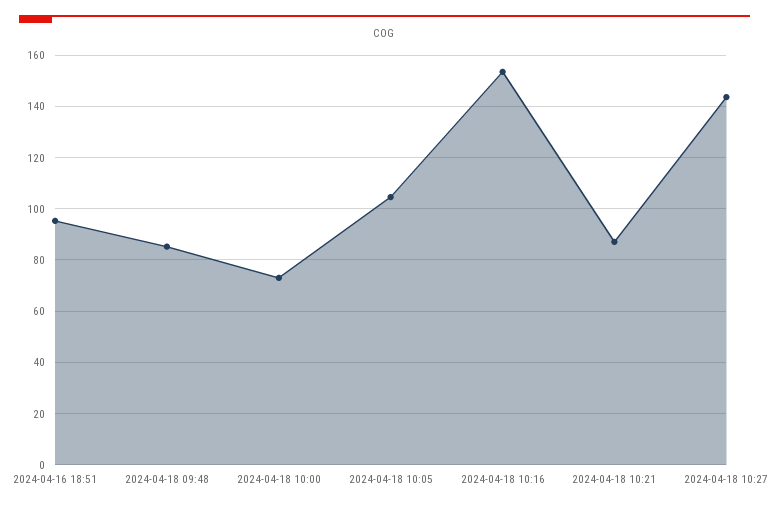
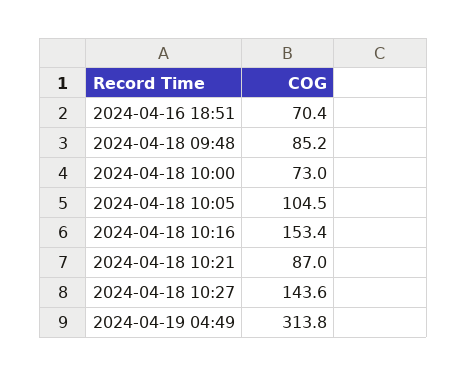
2024-04-16 18:51: 95 -> 70.4
2024-04-19 04:49: none -> 313.8

